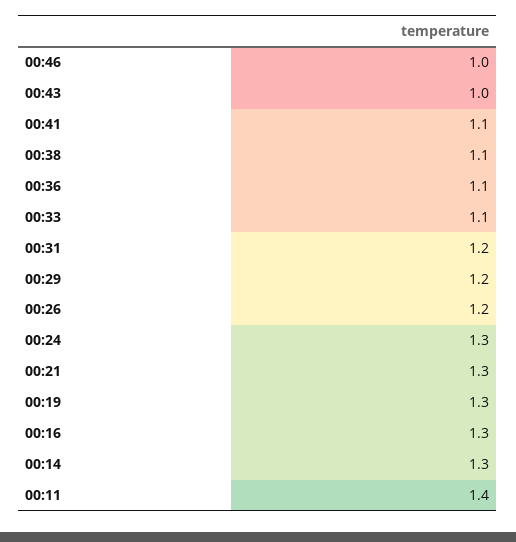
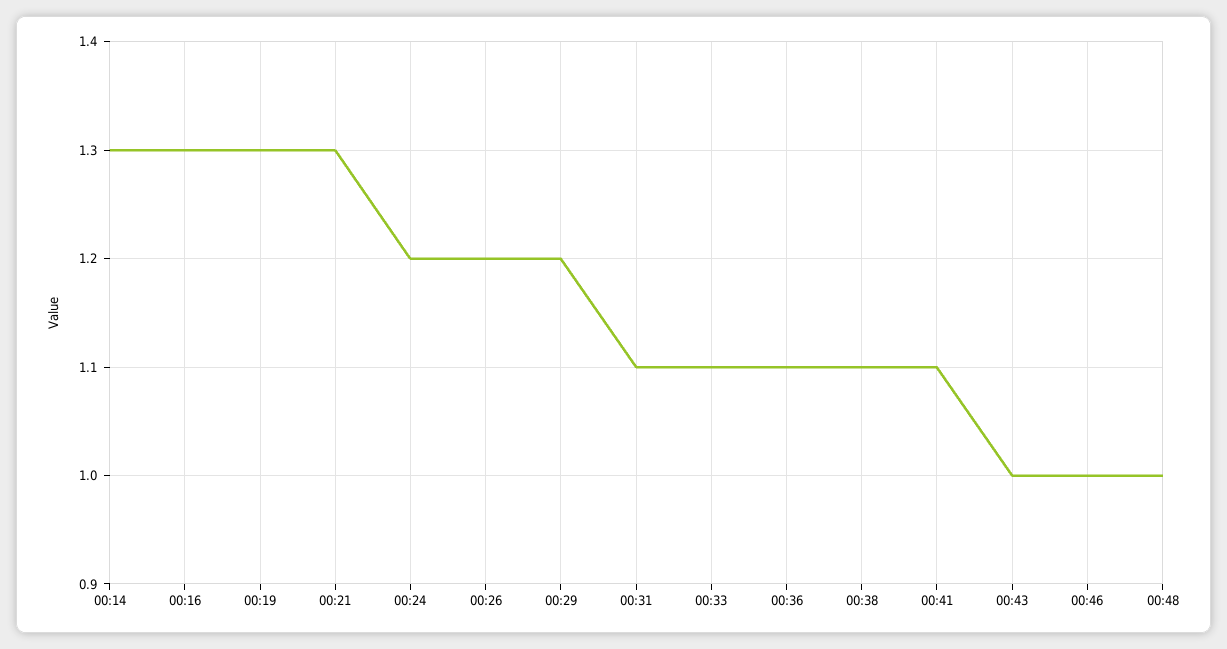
00:31: 1.2 -> 1.1
00:24: 1.3 -> 1.2
00:11: 1.4 -> none
00:48: none -> 1

